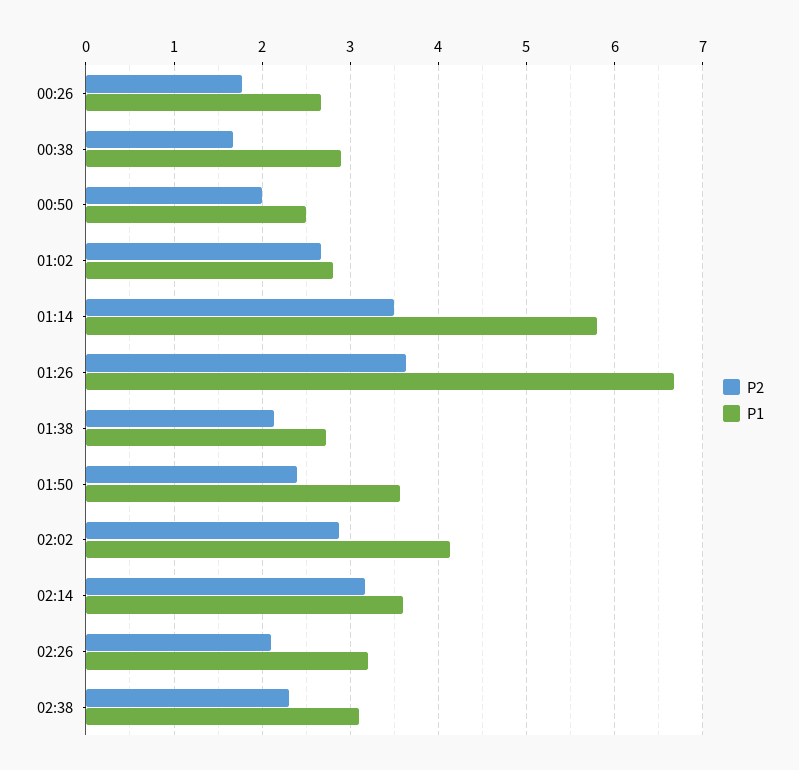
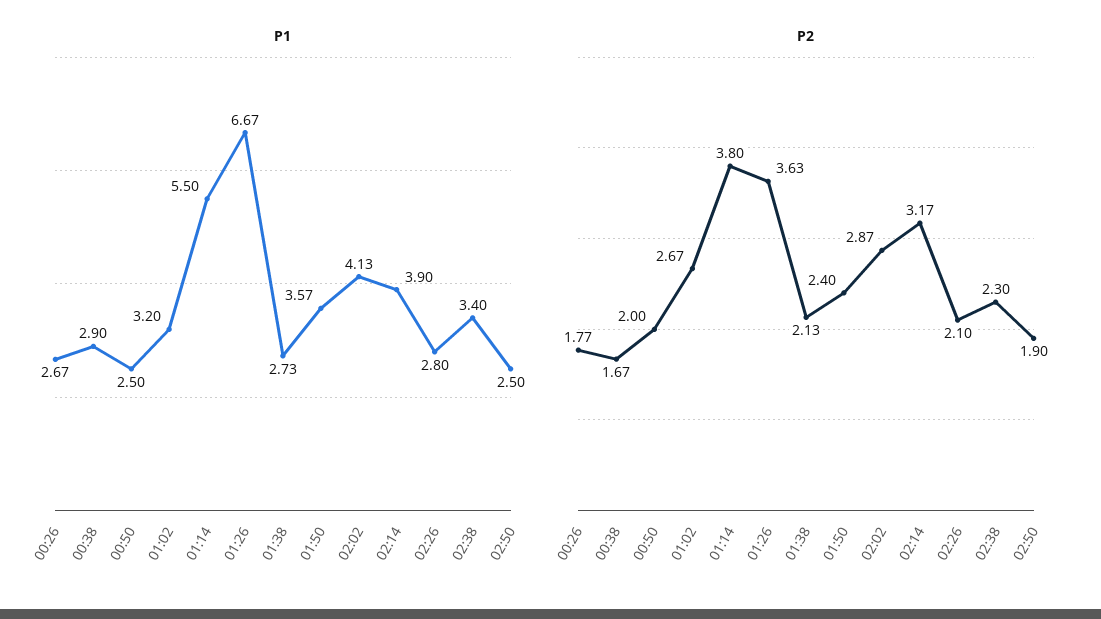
P1, 01:02: 2.8 -> 3.2
P2, 01:14: 3.5 -> 3.8
P1, 01:14: 5.8 -> 5.5
P1, 02:14: 3.6 -> 3.9
P1, 02:26: 3.2 -> 2.8
P1, 02:38: 3.1 -> 3.4
P1, 02:50: none -> 2.5
P2, 02:50: none -> 1.9

